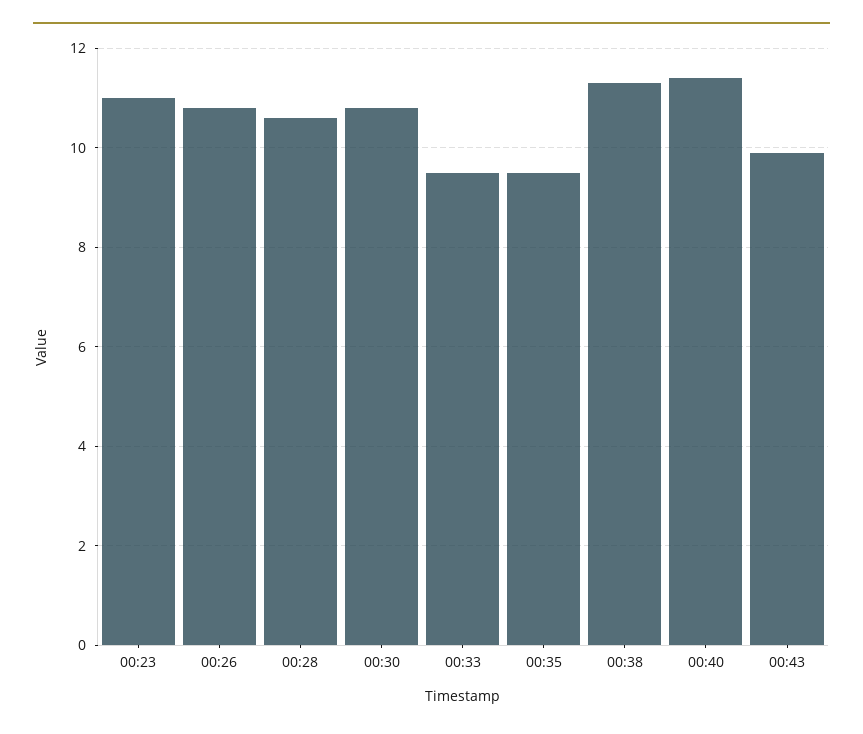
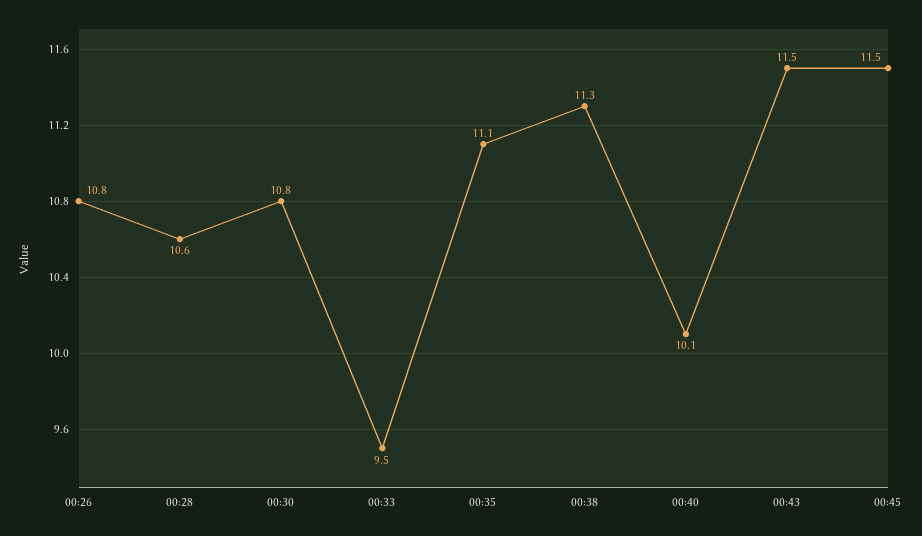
00:23: 11 -> none
00:35: 9.5 -> 11.1
00:40: 11.5 -> 10.1
00:43: 10 -> 11.5
00:45: none -> 11.5

